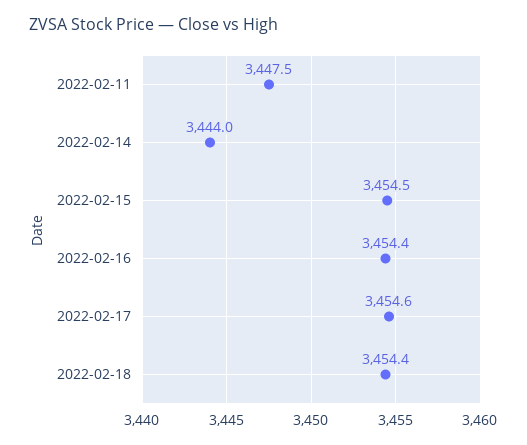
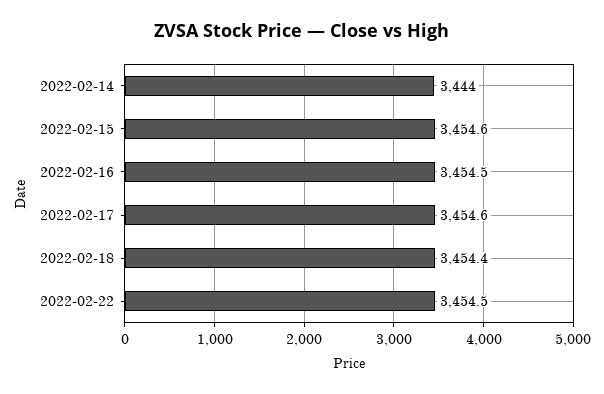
2022-02-11: 3447.5 -> none
2022-02-15: 3454.5 -> 3454.6
2022-02-16: 3454.4 -> 3454.5
2022-02-22: none -> 3454.5

